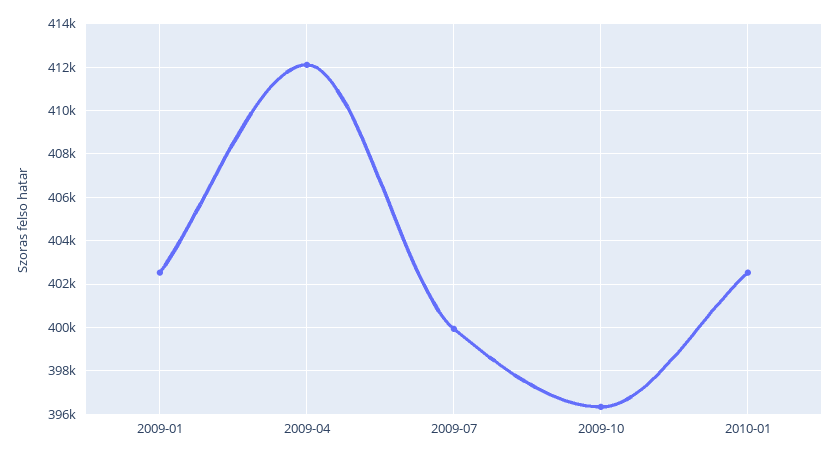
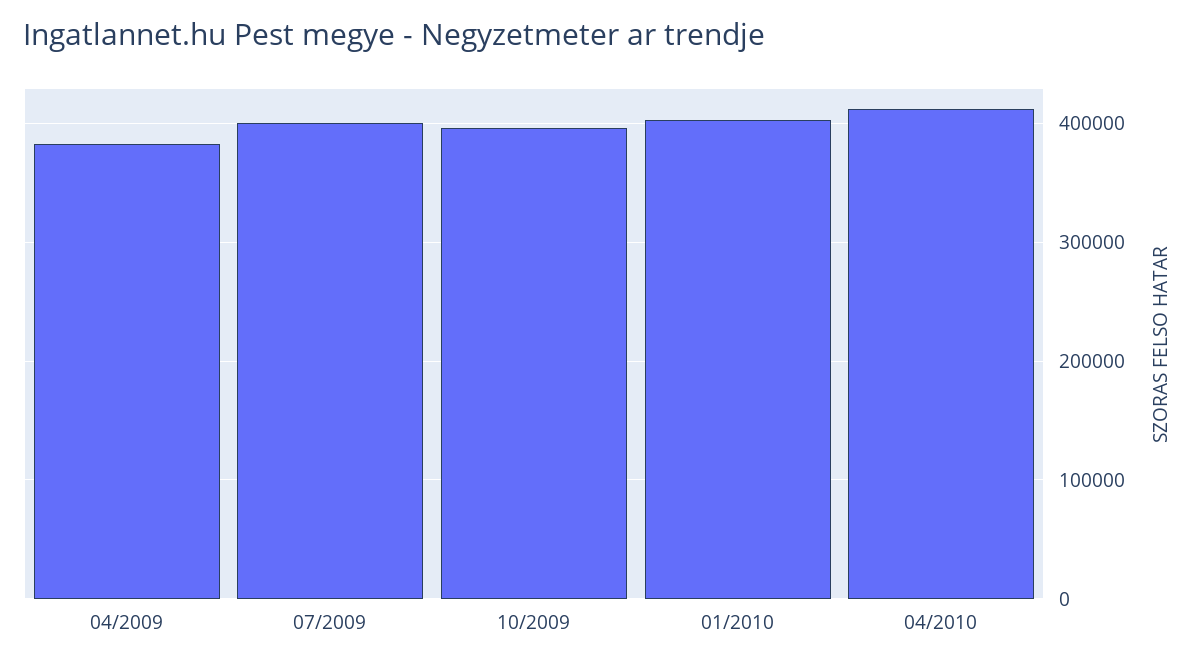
2009-01: 402500 -> none
2009-04: 412000 -> 380000
04/2010: none -> 410000

